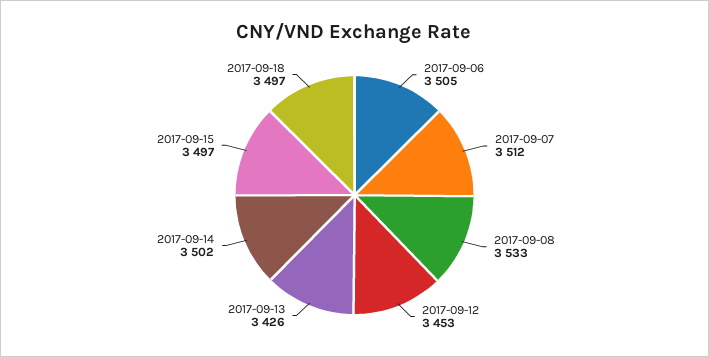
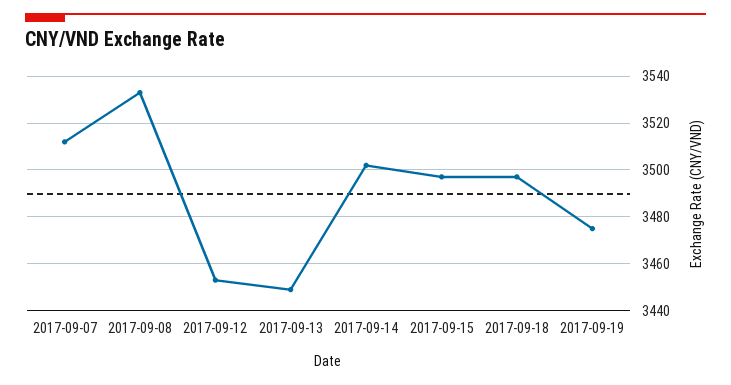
2017-09-06: 3505 -> none
2017-09-13: 3426 -> 3450
2017-09-19: none -> 3475

